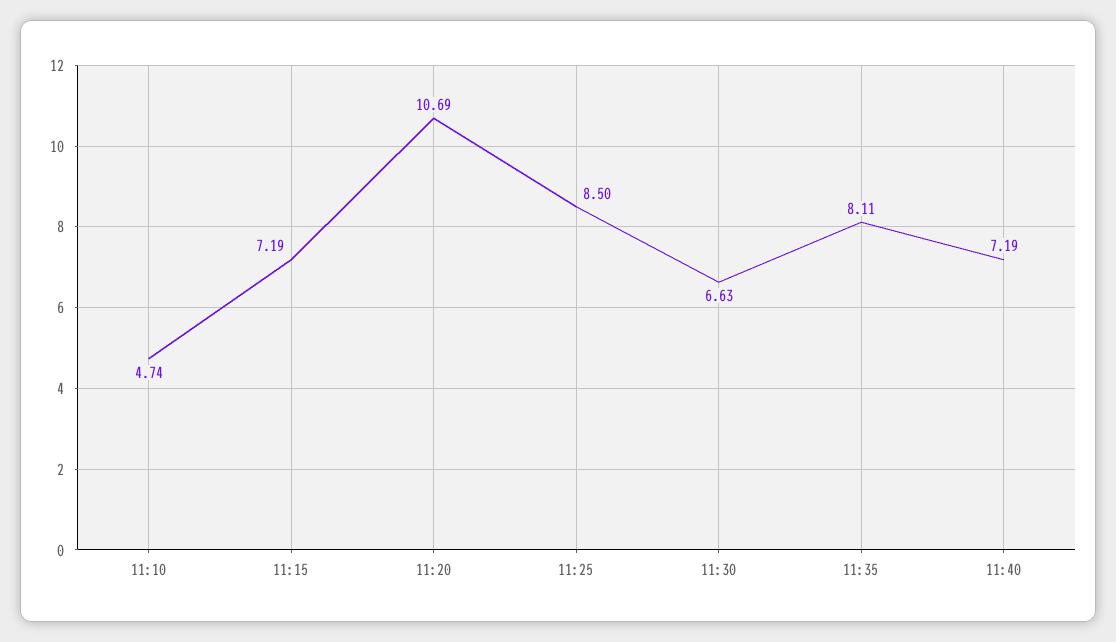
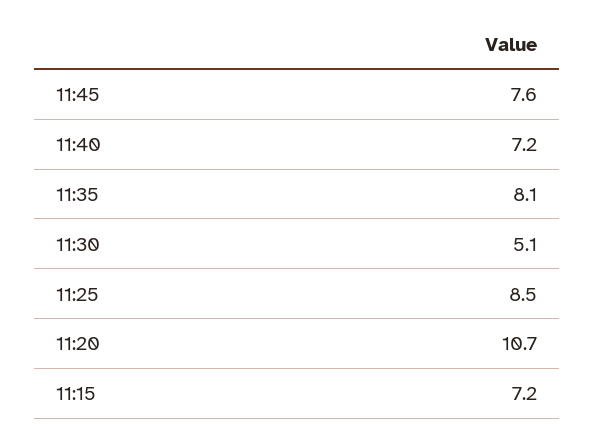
11:10: 4.74 -> none
11:30: 6.63 -> 5.1
11:45: none -> 7.6

